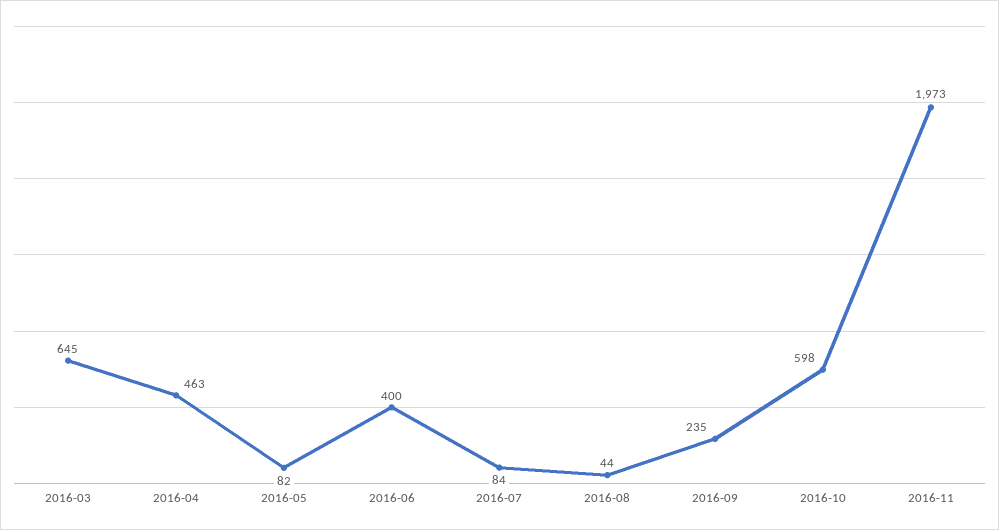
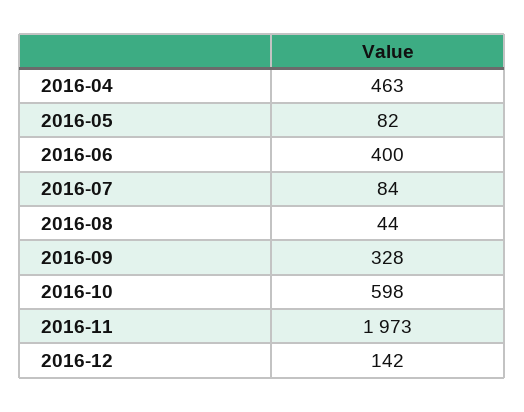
2016-03: 645 -> none
2016-09: 235 -> 328
2016-12: none -> 142

